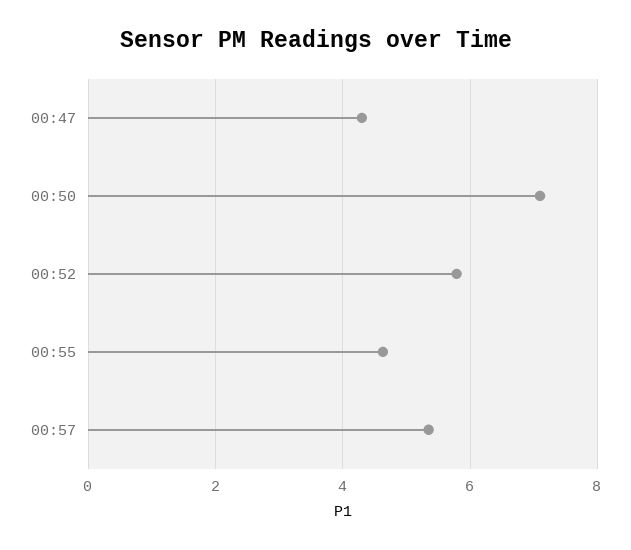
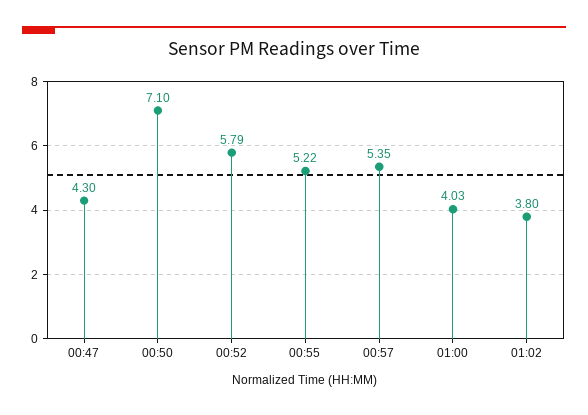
00:55: 4.6 -> 5.22
01:00: none -> 4.03
01:02: none -> 3.8

